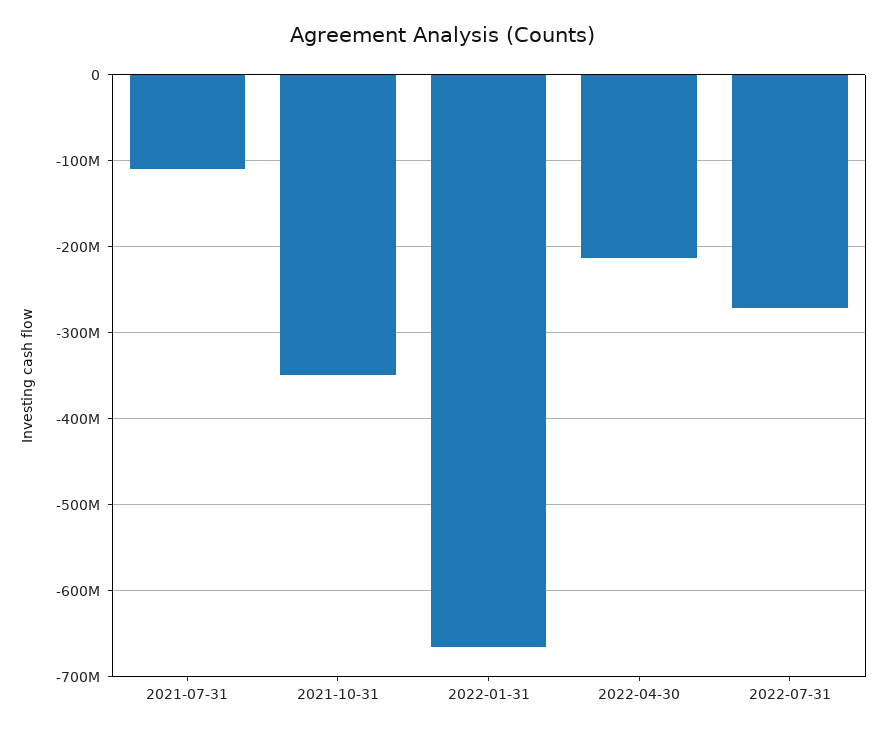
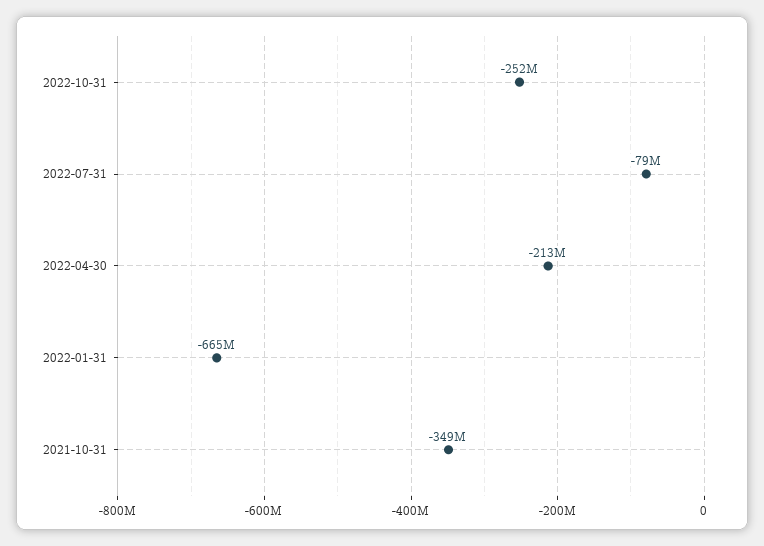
2021-07-31: -110000000 -> none
2022-07-31: -270000000 -> -79000000
2022-10-31: none -> -252000000

